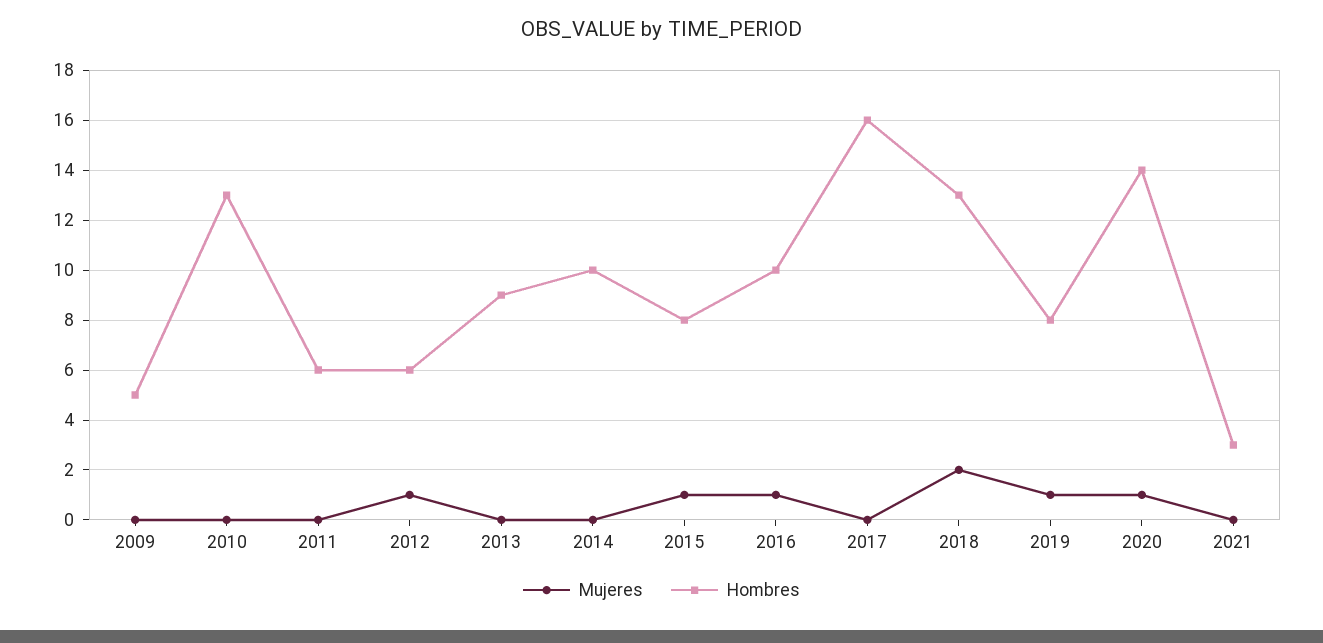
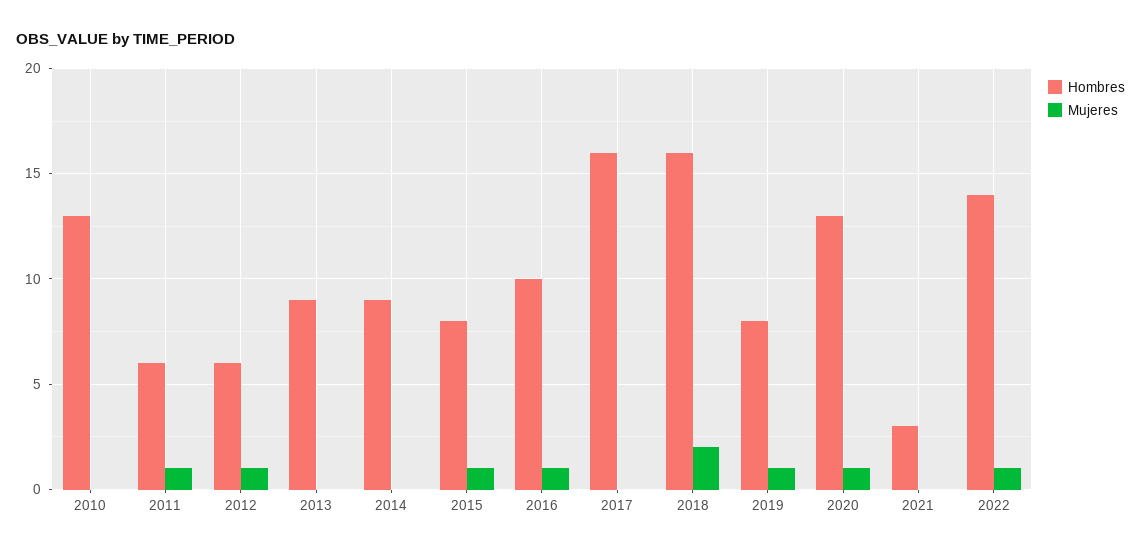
Mujeres, 2009: 0 -> none
Hombres, 2009: 5 -> none
Mujeres, 2011: 0 -> 1
Hombres, 2014: 10 -> 9
Hombres, 2018: 13 -> 16
Hombres, 2020: 14 -> 13
Hombres, 2022: none -> 14
Mujeres, 2022: none -> 1

